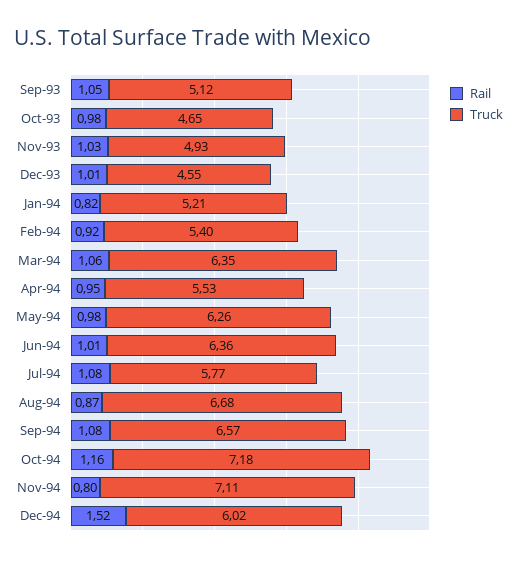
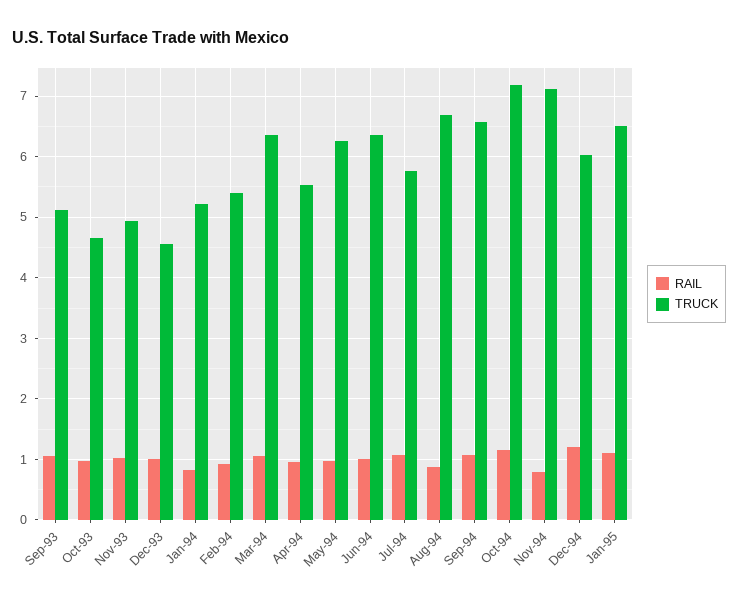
Rail, Dec-94: 1.52 -> 1.2
Rail, Jan-95: none -> 1.1
Truck, Jan-95: none -> 6.5

